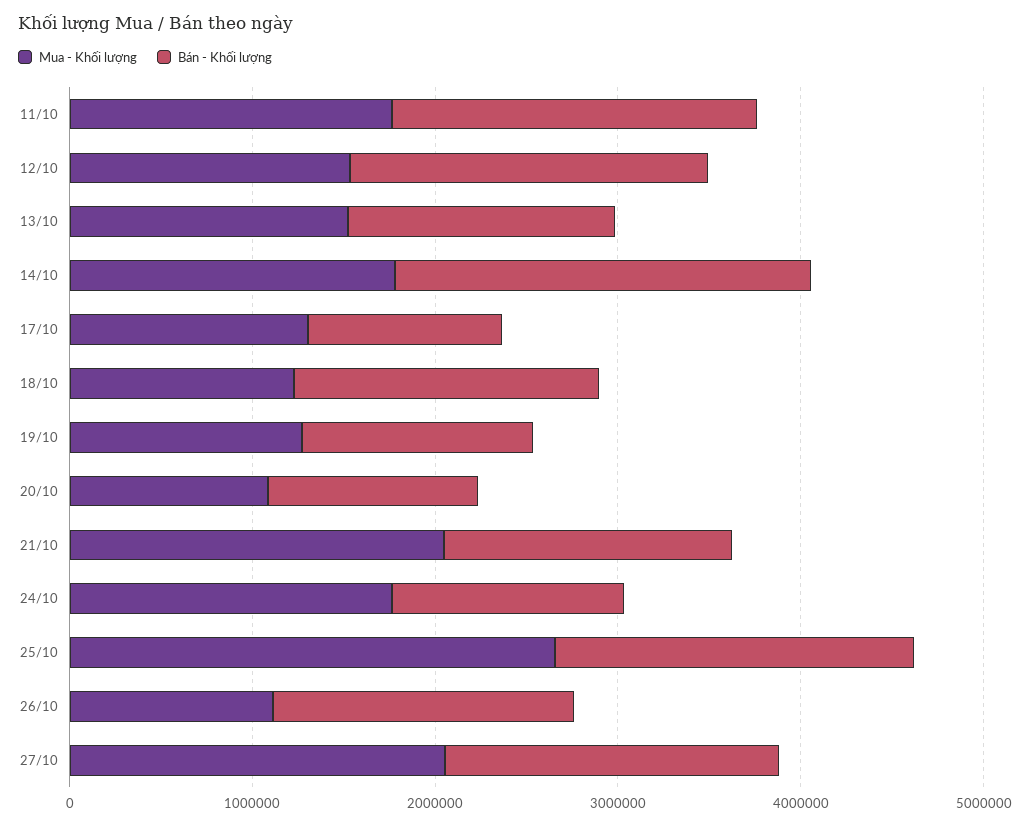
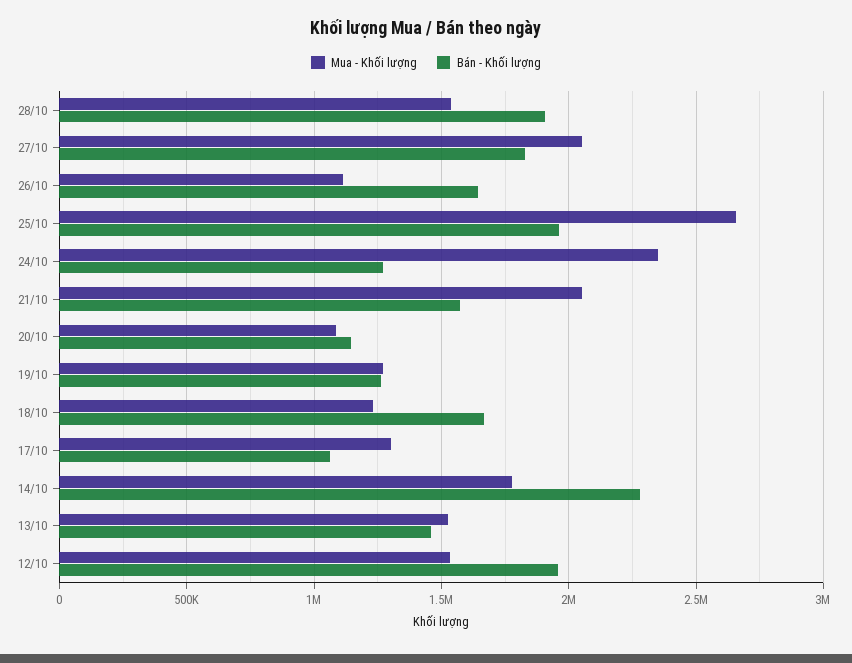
Mua - Khối lượng, 11/10: 1800000 -> none
Bán - Khối lượng, 11/10: 2000000 -> none
Mua - Khối lượng, 24/10: 1800000 -> 2350000
Mua - Khối lượng, 28/10: none -> 1550000
Bán - Khối lượng, 28/10: none -> 1900000

